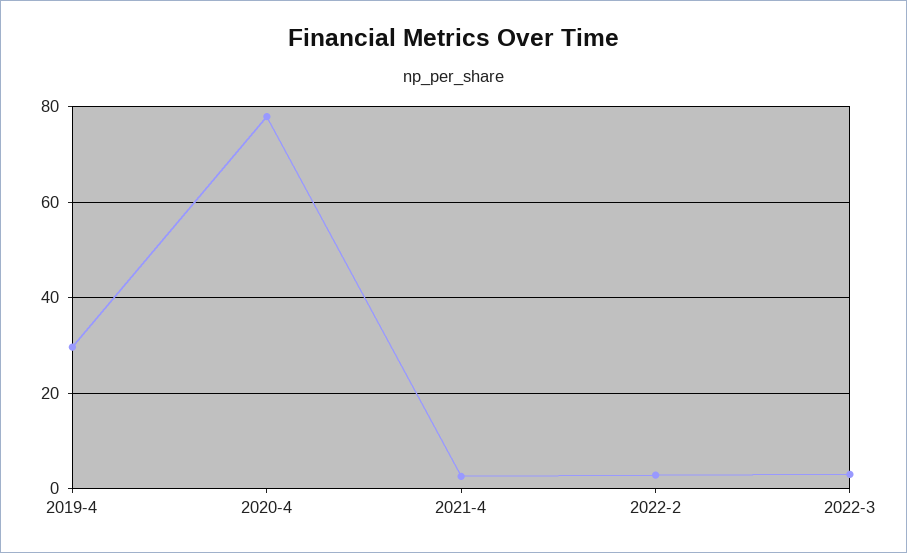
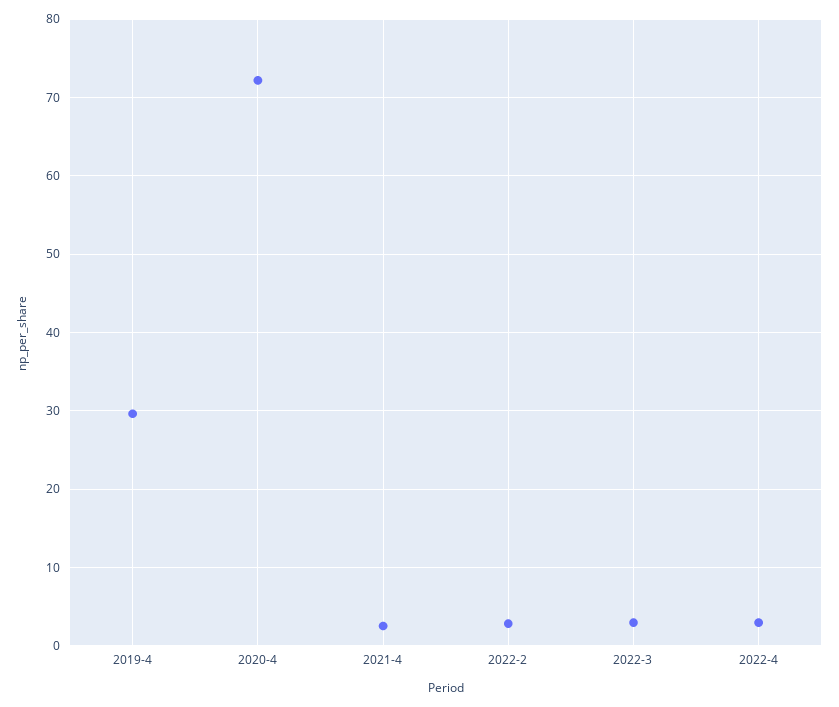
2020-4: 78 -> 72
2022-4: none -> 3

